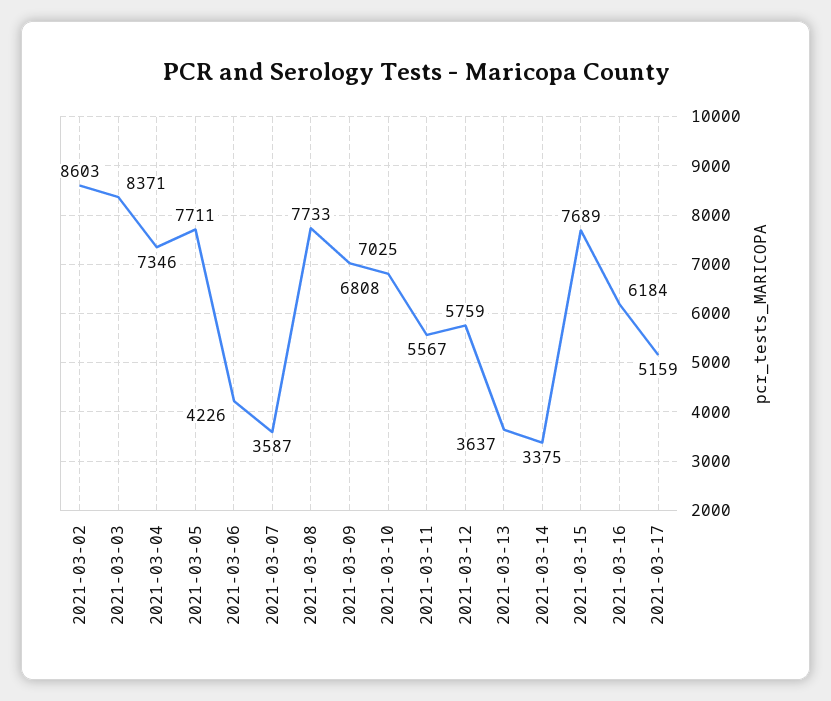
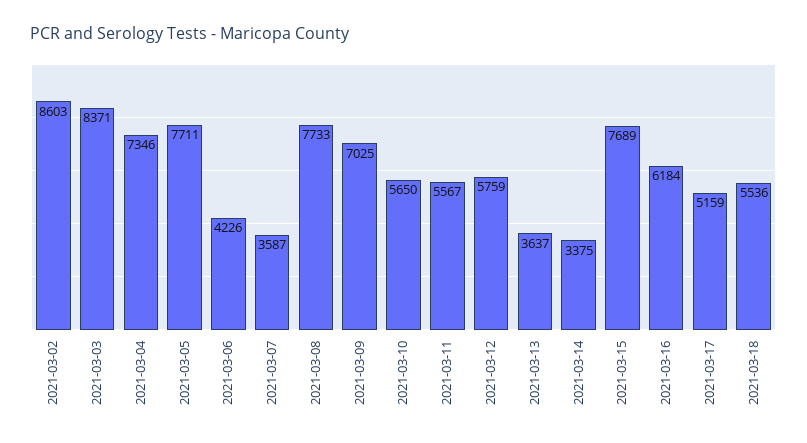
2021-03-10: 6808 -> 5650
2021-03-18: none -> 5536

